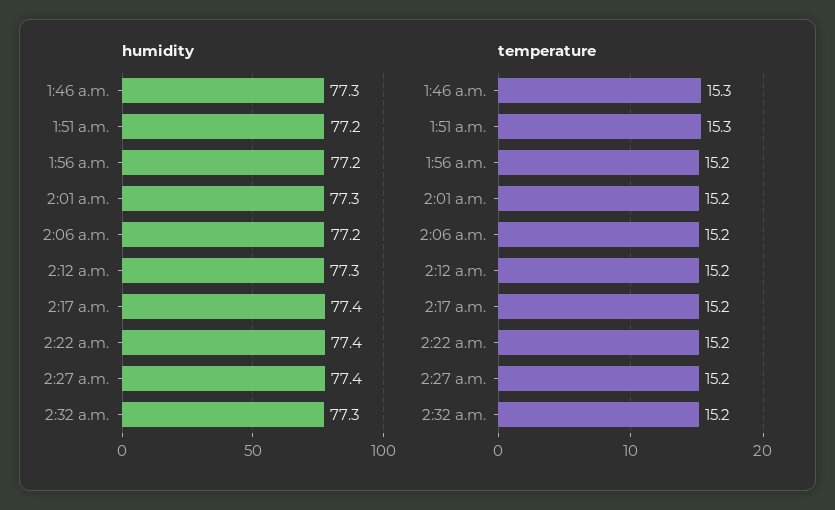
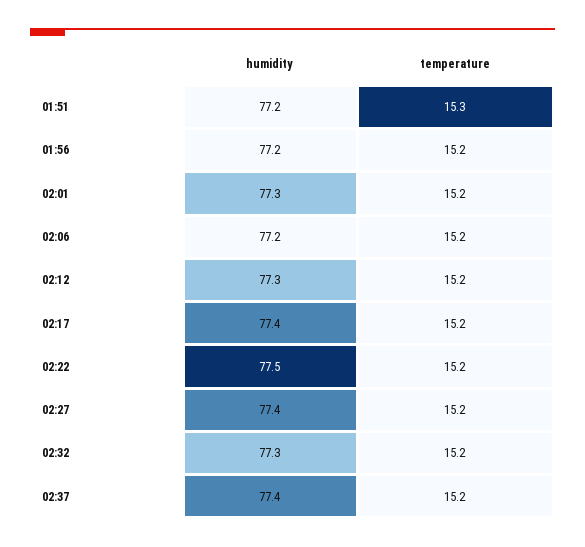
humidity, 1:46 a.m.: 77.3 -> none
humidity, 2:22 a.m.: 77.4 -> 77.5
temperature, 1:46 a.m.: 15.3 -> none
humidity, 02:37: none -> 77.4
temperature, 02:37: none -> 15.2

